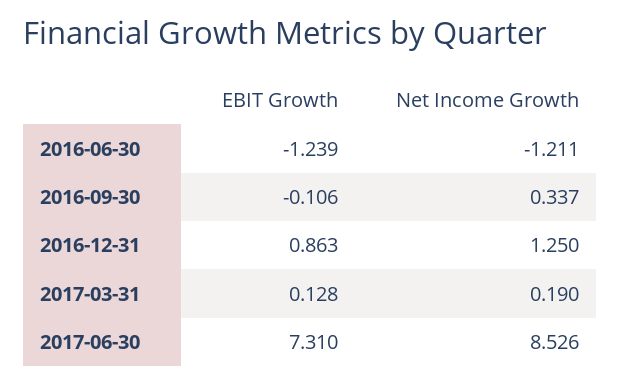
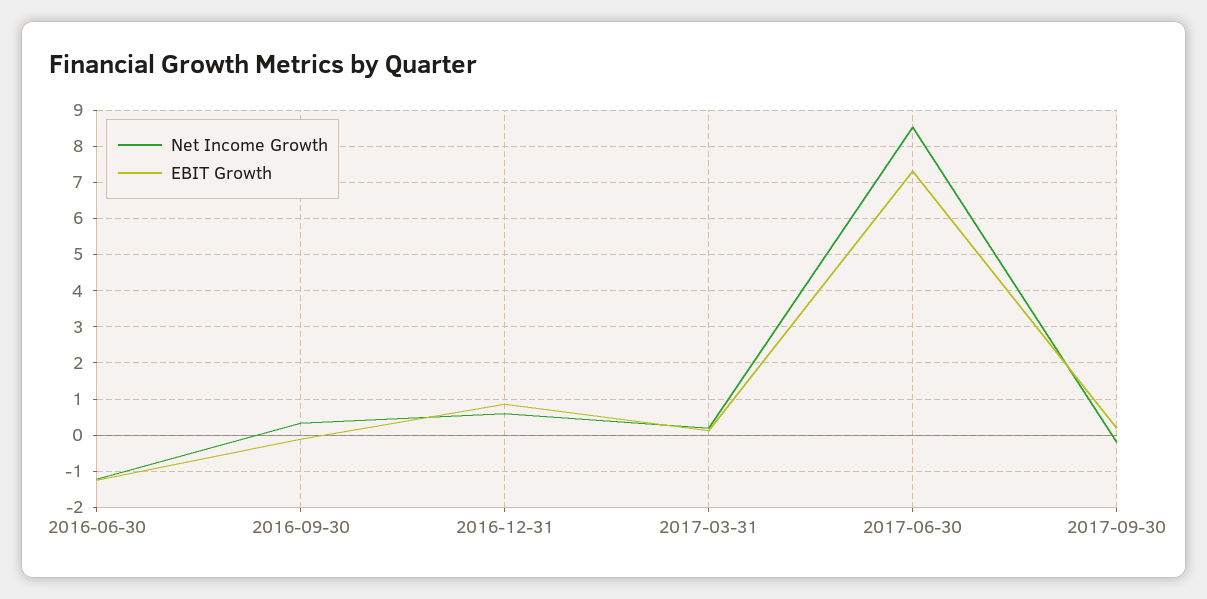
Net Income Growth, 2016-12-31: 1.25 -> 0.6
Net Income Growth, 2017-09-30: none -> -0.2
EBIT Growth, 2017-09-30: none -> 0.2

